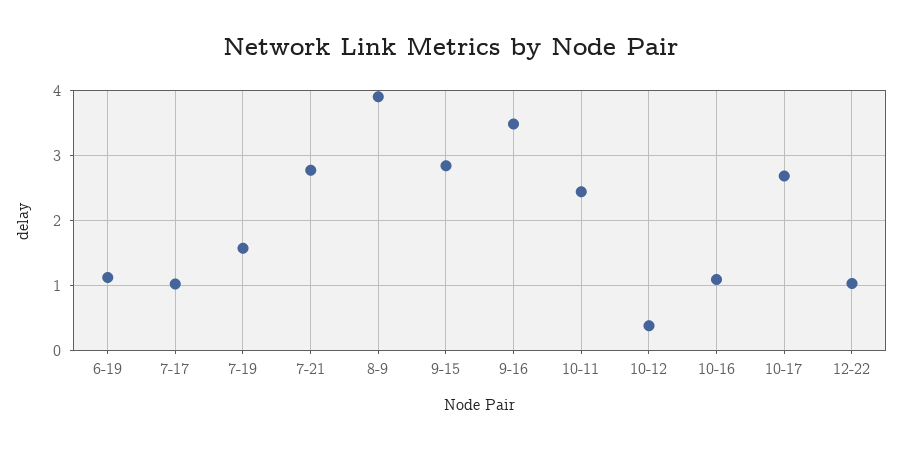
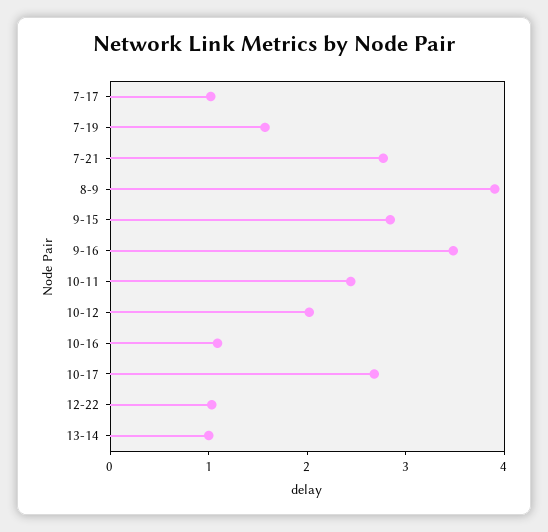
6-19: 1.1 -> none
10-12: 0.4 -> 2
13-14: none -> 1

